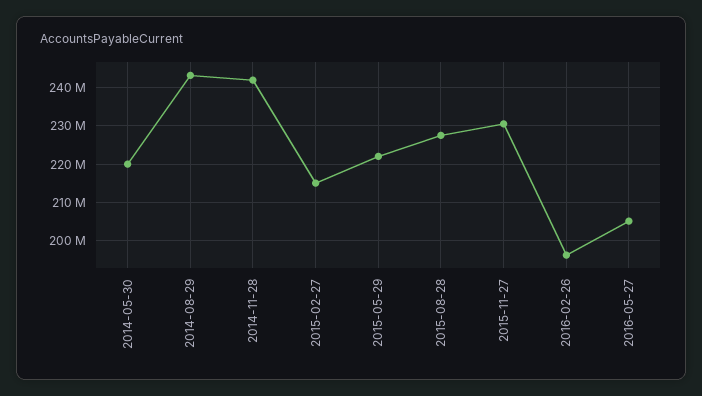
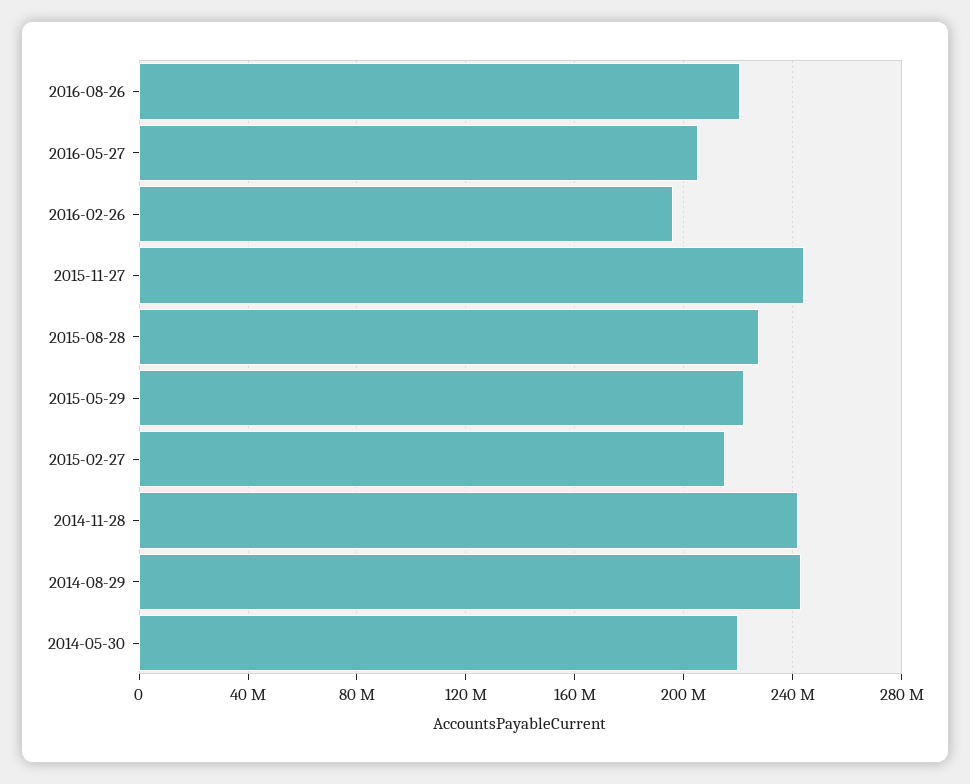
2015-11-27: 230000000 -> 245000000
2016-08-26: none -> 220000000

